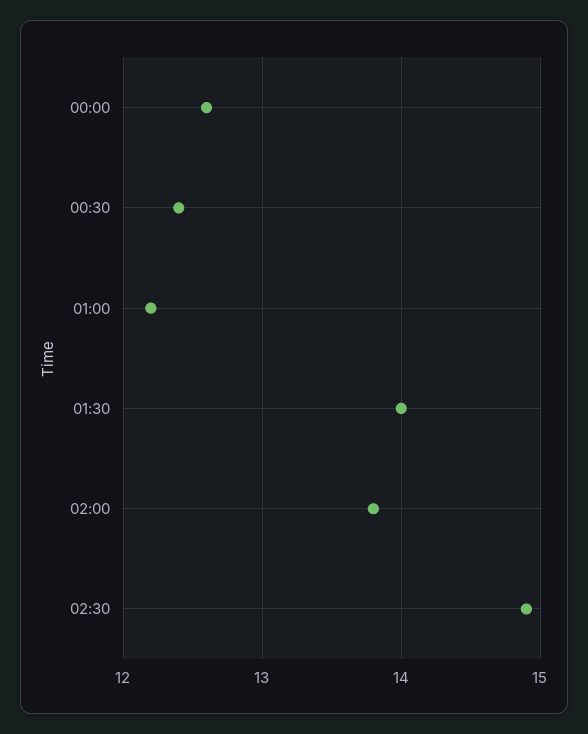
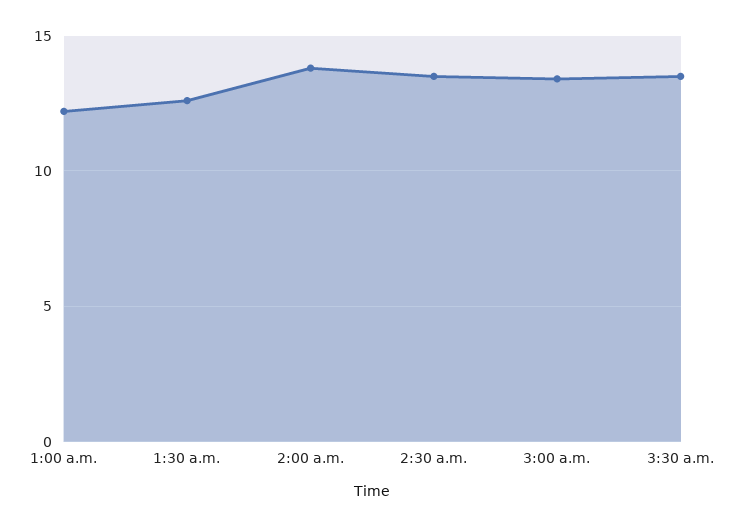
00:00: 12.6 -> none
00:30: 12.4 -> none
01:30: 14 -> 12.5
02:30: 14.9 -> 13.5
3:00 a.m.: none -> 13.5
3:30 a.m.: none -> 13.5

